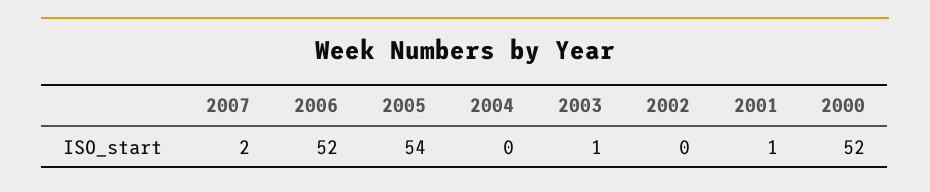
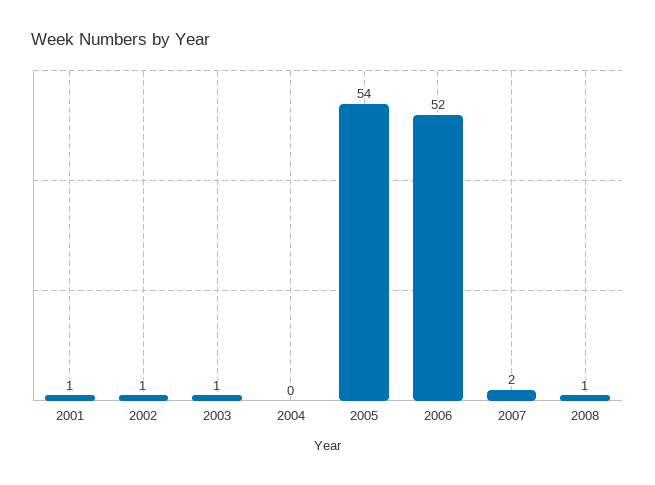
2002: 0 -> 1
2000: 52 -> none
2008: none -> 1

